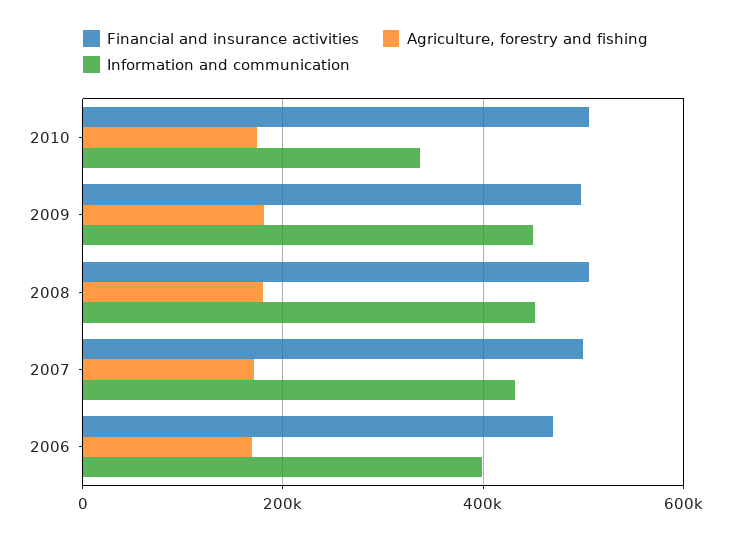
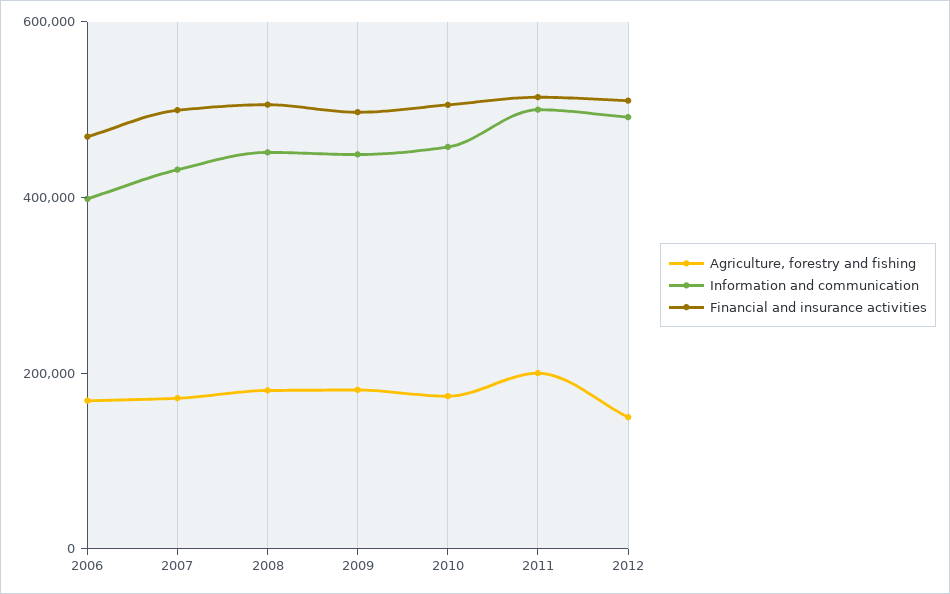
Information and communication, 2010: 340000 -> 450000
Agriculture, forestry and fishing, 2011: none -> 200000
Information and communication, 2011: none -> 500000
Financial and insurance activities, 2011: none -> 500000
Agriculture, forestry and fishing, 2012: none -> 150000
Information and communication, 2012: none -> 500000
Financial and insurance activities, 2012: none -> 500000

